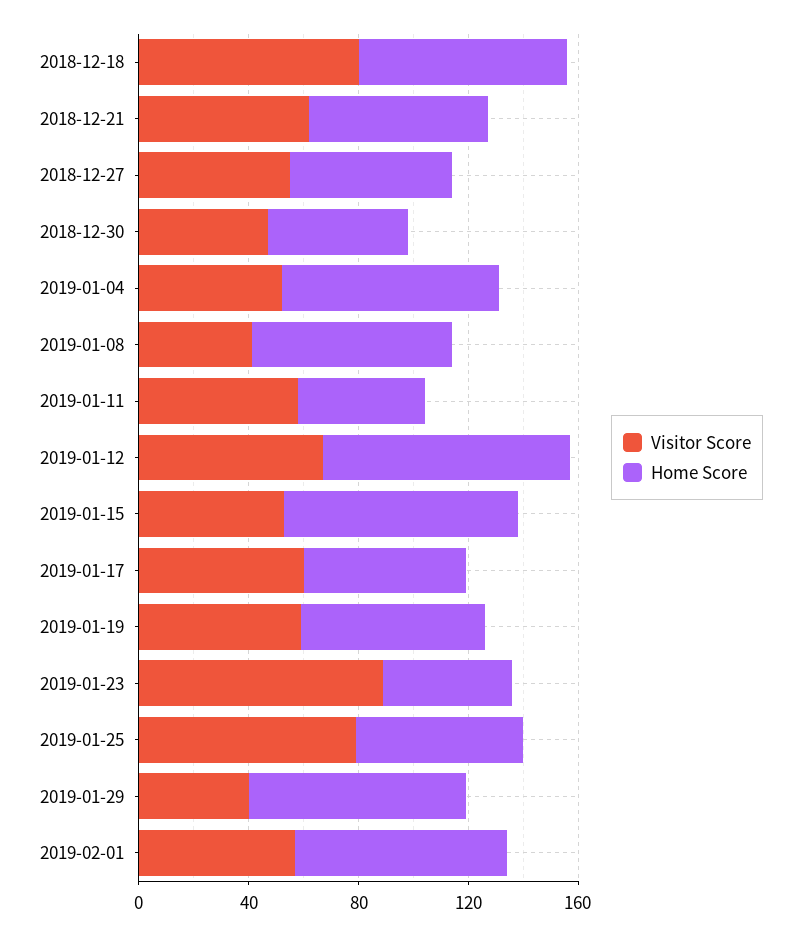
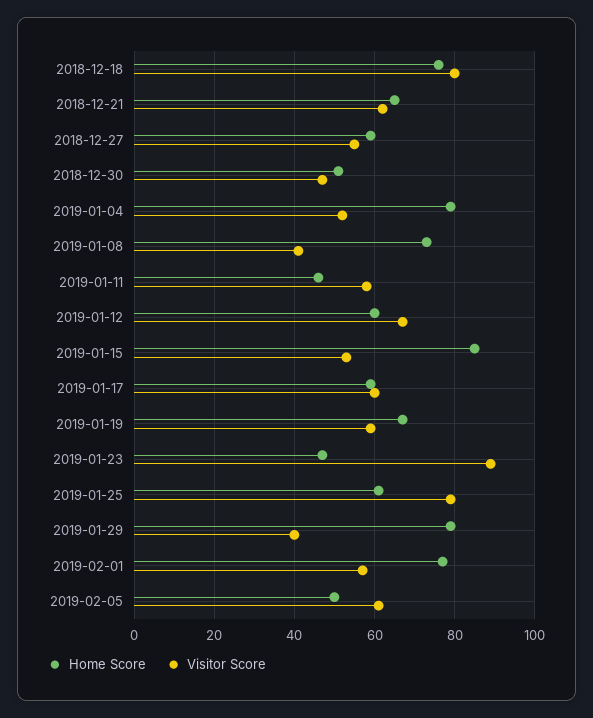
Home Score, 2019-01-12: 90 -> 60
Home Score, 2019-02-05: none -> 50
Visitor Score, 2019-02-05: none -> 60

